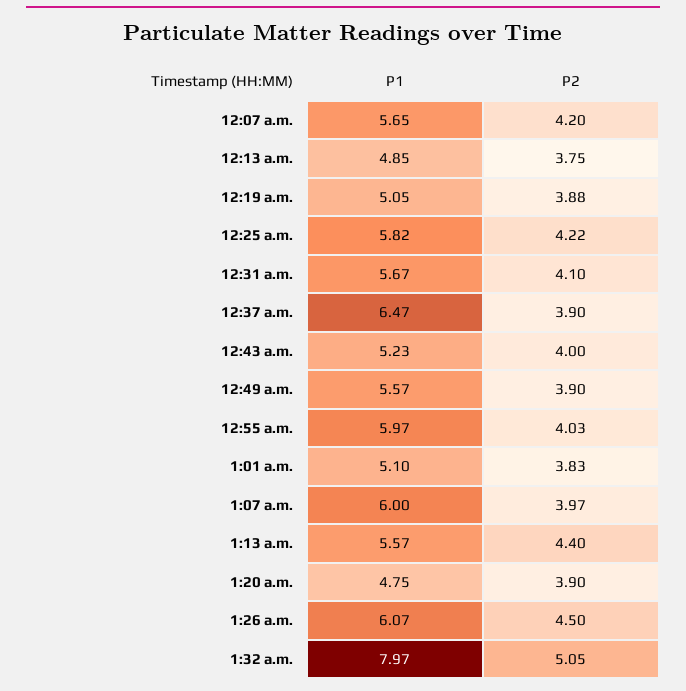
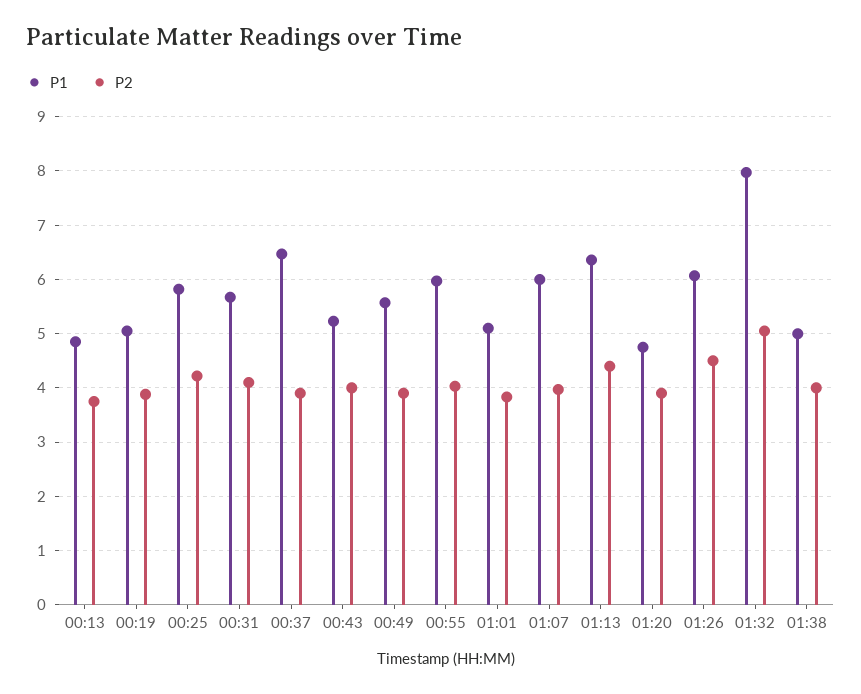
P1, 12:07 a.m.: 5.65 -> none
P2, 12:07 a.m.: 4.2 -> none
P1, 1:13 a.m.: 5.57 -> 6.4
P1, 01:38: none -> 5
P2, 01:38: none -> 4

